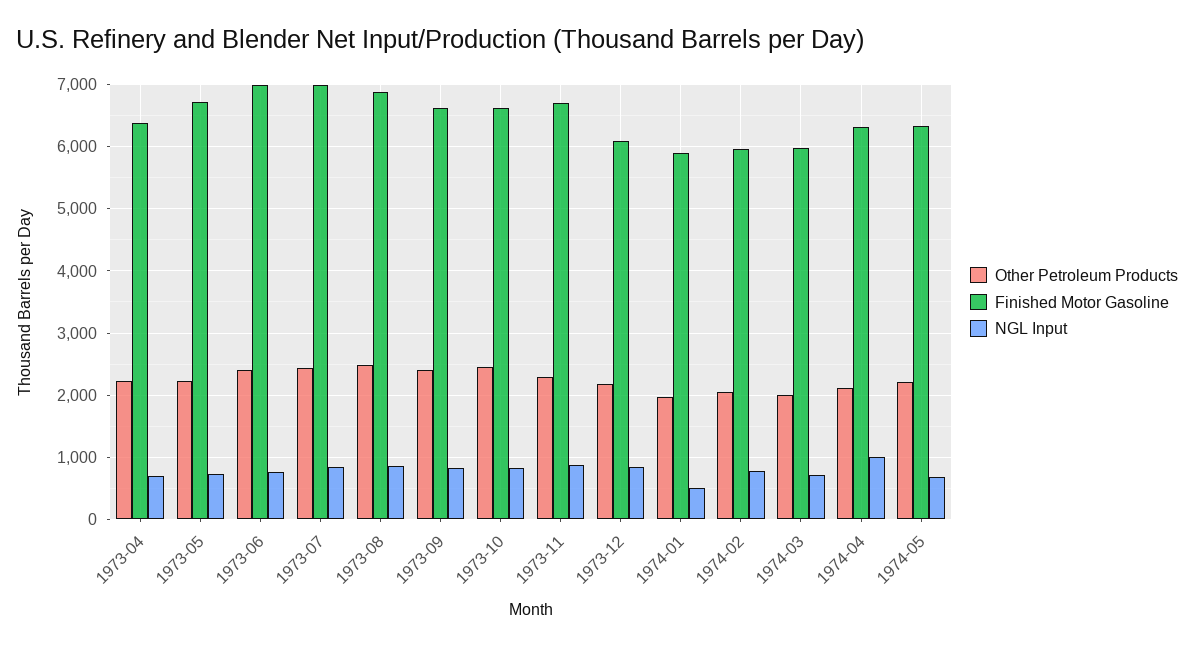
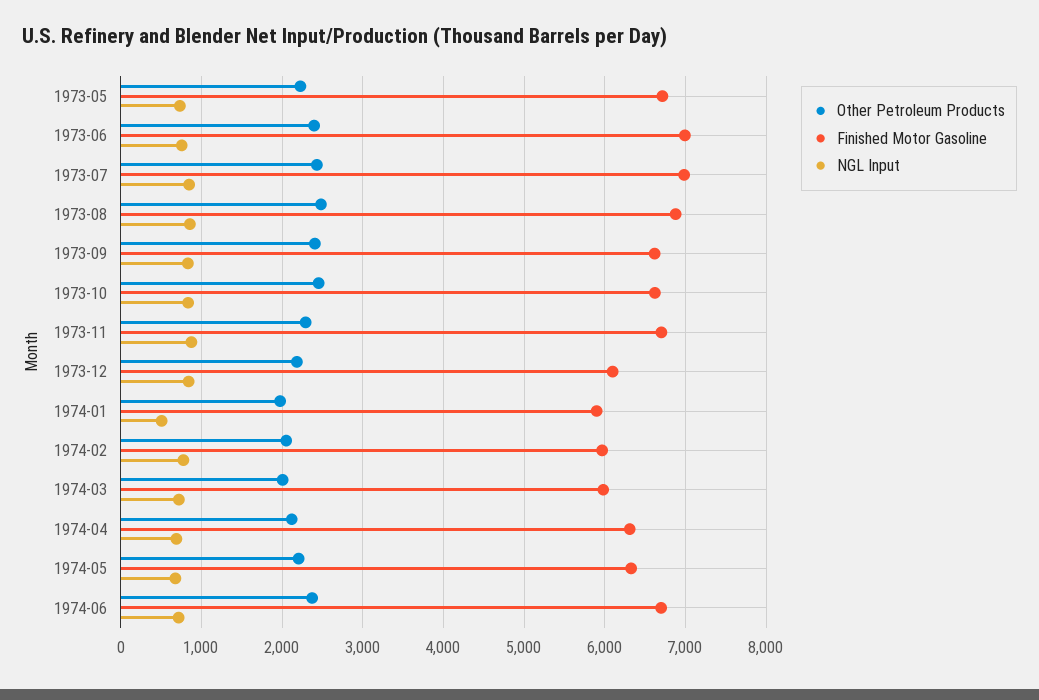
Other Petroleum Products, 1973-04: 2200 -> none
Finished Motor Gasoline, 1973-04: 6400 -> none
NGL Input, 1973-04: 700 -> none
NGL Input, 1974-04: 1000 -> 700
Other Petroleum Products, 1974-06: none -> 2400
Finished Motor Gasoline, 1974-06: none -> 6700
NGL Input, 1974-06: none -> 700

